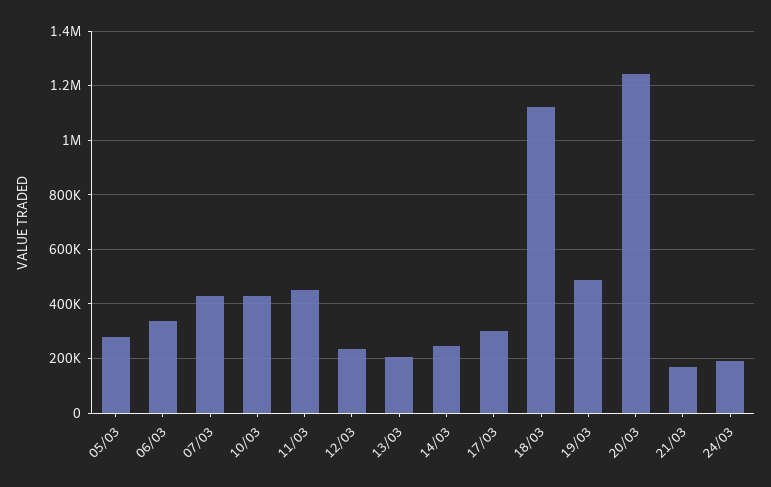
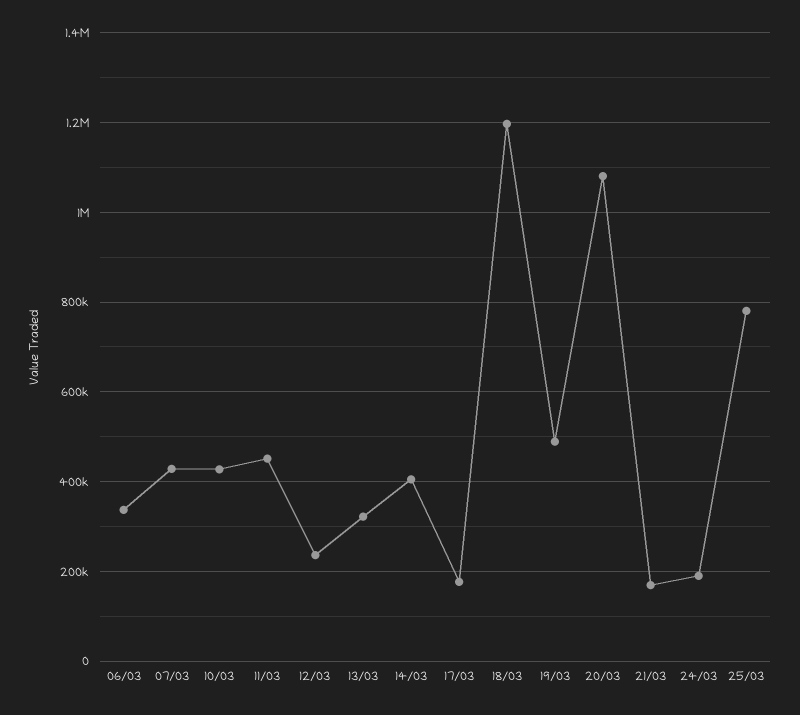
05/03: 275000 -> none
13/03: 200000 -> 320000
14/03: 250000 -> 400000
17/03: 300000 -> 180000
18/03: 1125000 -> 1200000
20/03: 1250000 -> 1080000
25/03: none -> 780000

